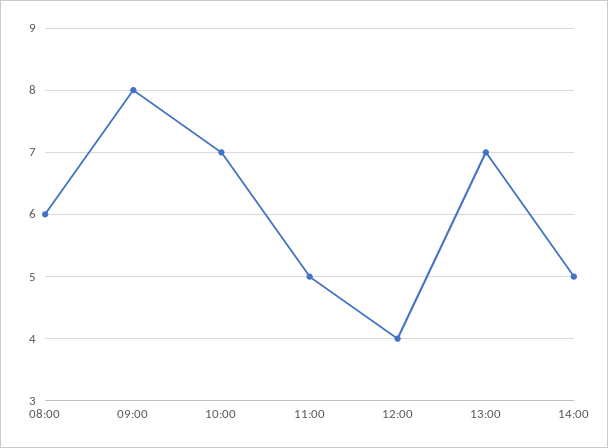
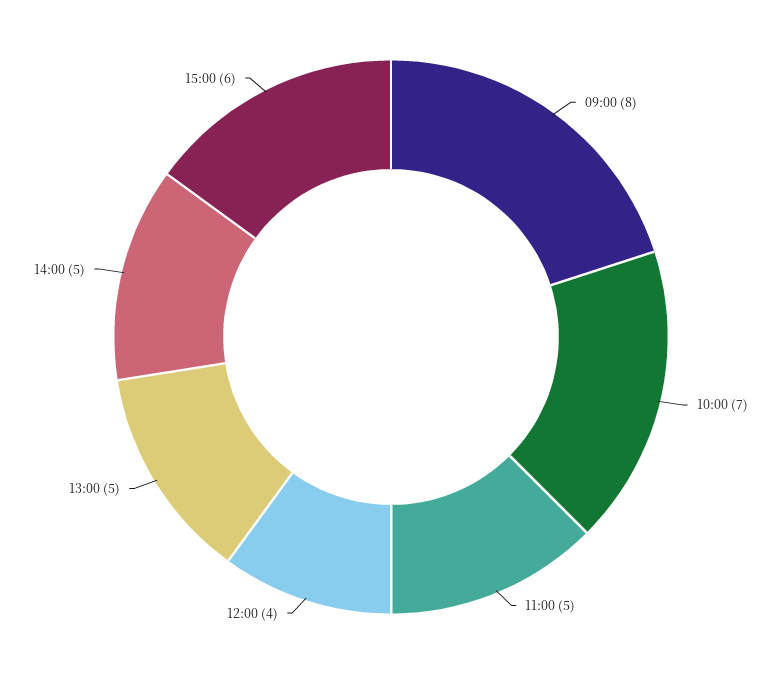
08:00: 6 -> none
13:00: 7 -> 5
15:00: none -> 6

